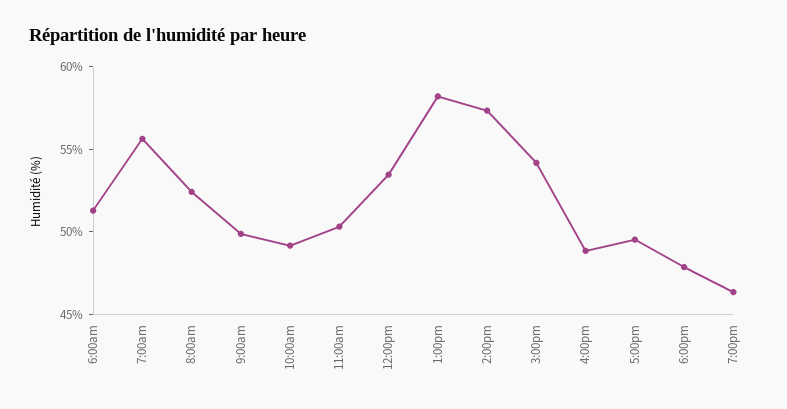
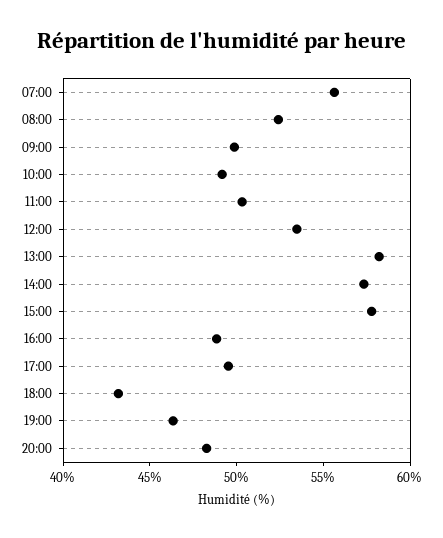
6:00am: 51 -> none
3:00pm: 54 -> 58
6:00pm: 48 -> 43
20:00: none -> 48

